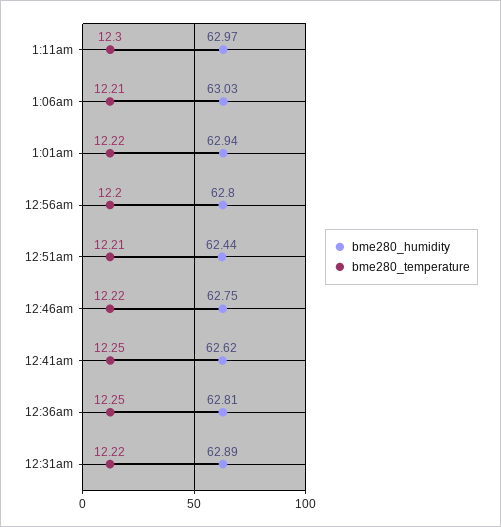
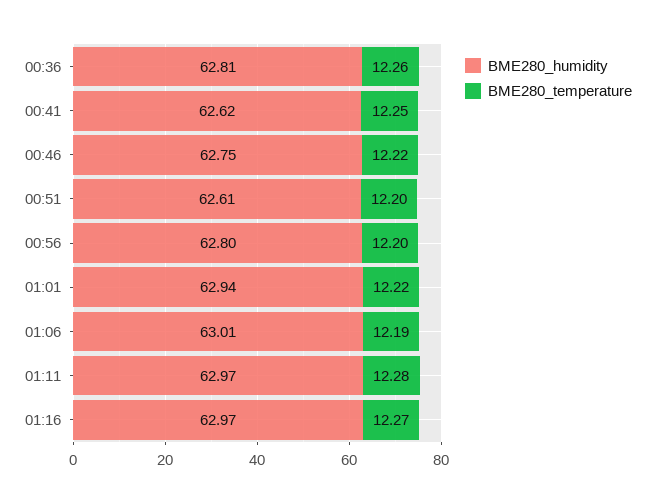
bme280_temperature, 1:11am: 12.3 -> 12.28
bme280_humidity, 1:06am: 63.03 -> 63.01
bme280_temperature, 1:06am: 12.21 -> 12.19
bme280_humidity, 12:51am: 62.44 -> 62.61
bme280_temperature, 12:51am: 12.21 -> 12.2
bme280_temperature, 12:36am: 12.25 -> 12.26
bme280_humidity, 12:31am: 62.89 -> none
bme280_temperature, 12:31am: 12.22 -> none
bme280_humidity, 01:16: none -> 62.97
bme280_temperature, 01:16: none -> 12.27

